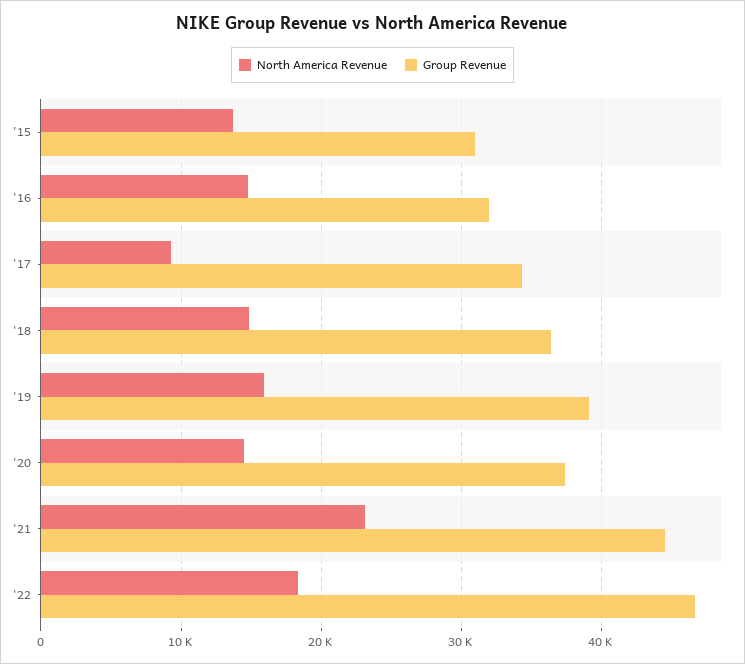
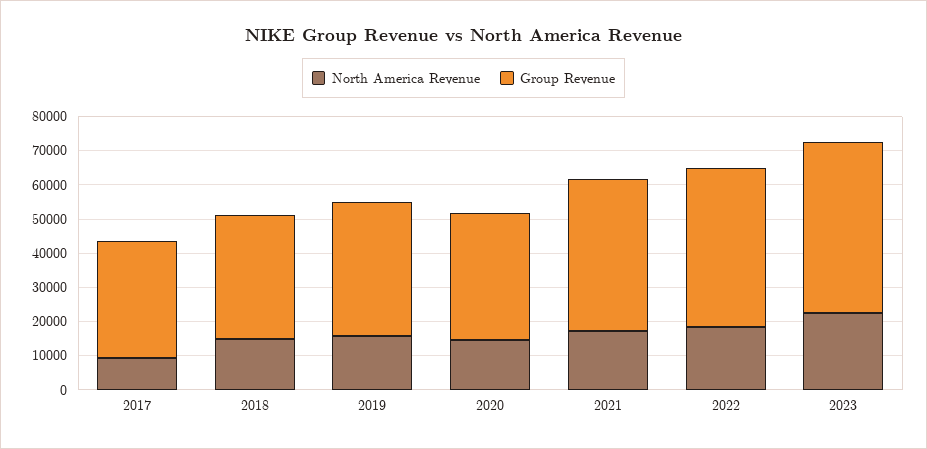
North America Revenue, '15: 14000 -> none
Group Revenue, '15: 31000 -> none
North America Revenue, '16: 15000 -> none
Group Revenue, '16: 32000 -> none
North America Revenue, '21: 23000 -> 17500
North America Revenue, 2023: none -> 22500
Group Revenue, 2023: none -> 50000

